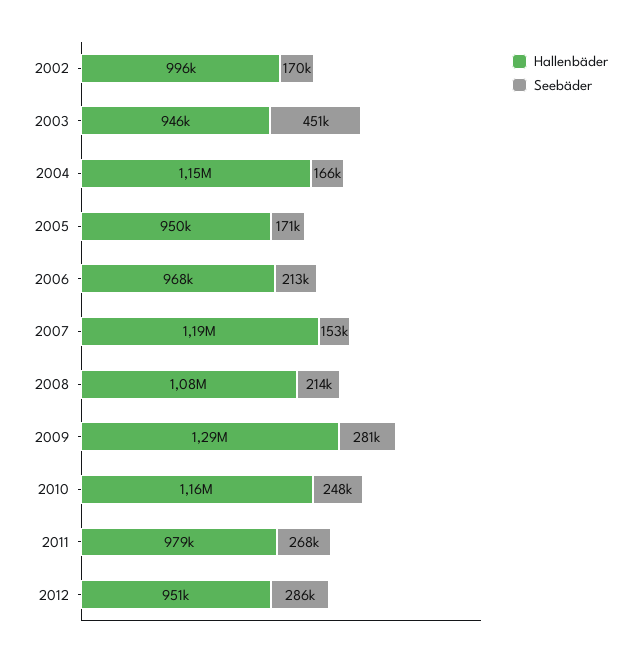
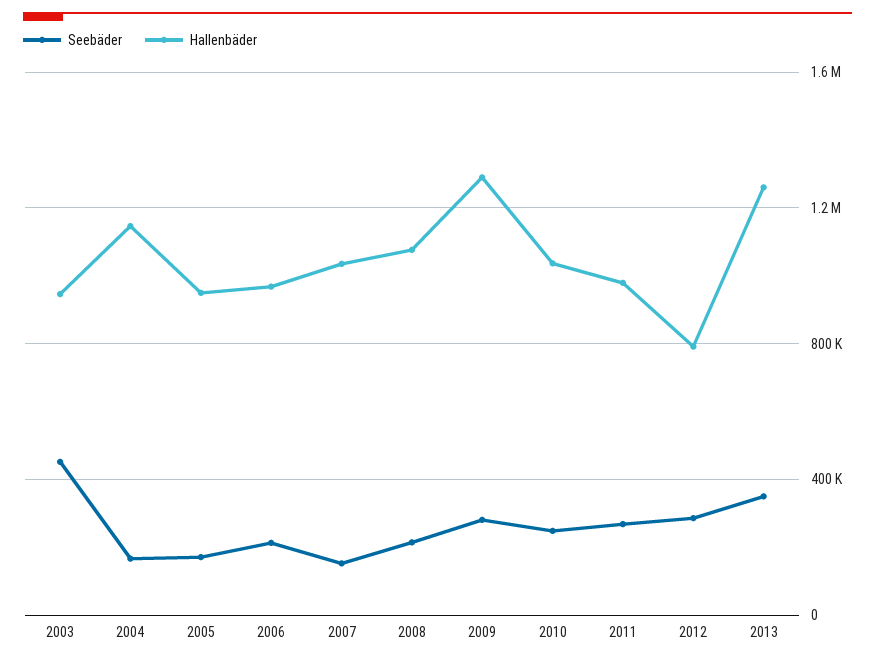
Hallenbäder, 2002: 996000 -> none
Seebäder, 2002: 170000 -> none
Hallenbäder, 2007: 1190000 -> 1050000
Hallenbäder, 2010: 1160000 -> 1050000
Hallenbäder, 2012: 951000 -> 800000
Seebäder, 2013: none -> 350000
Hallenbäder, 2013: none -> 1250000

